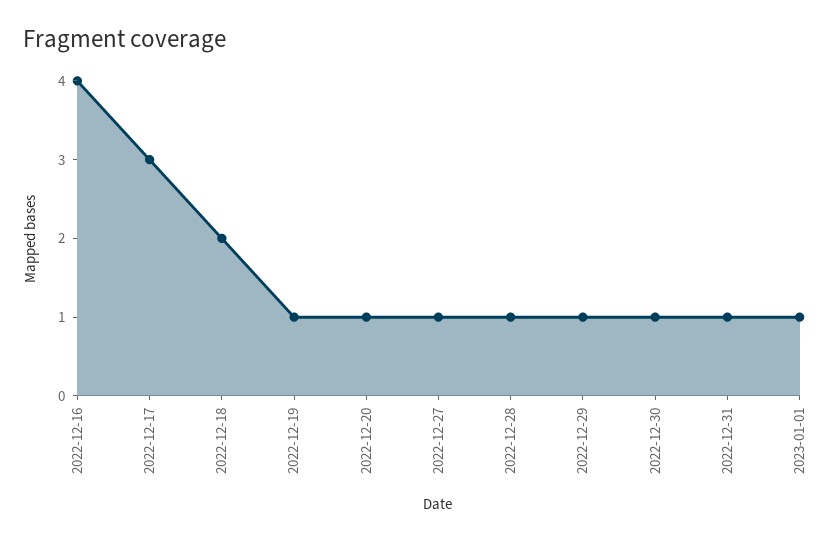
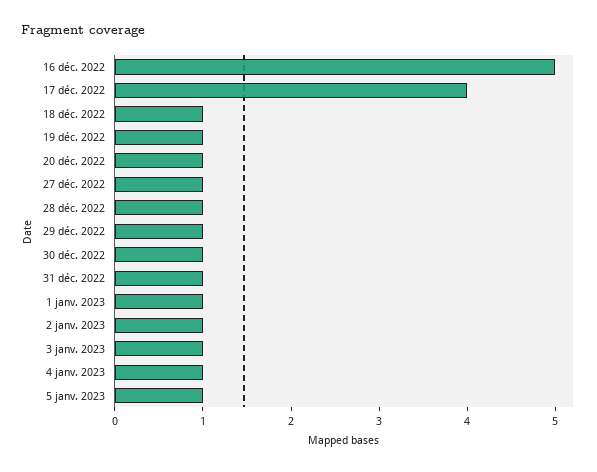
2022-12-16: 4 -> 5
2022-12-17: 3 -> 4
2022-12-18: 2 -> 1
2 janv. 2023: none -> 1
3 janv. 2023: none -> 1
4 janv. 2023: none -> 1
5 janv. 2023: none -> 1

